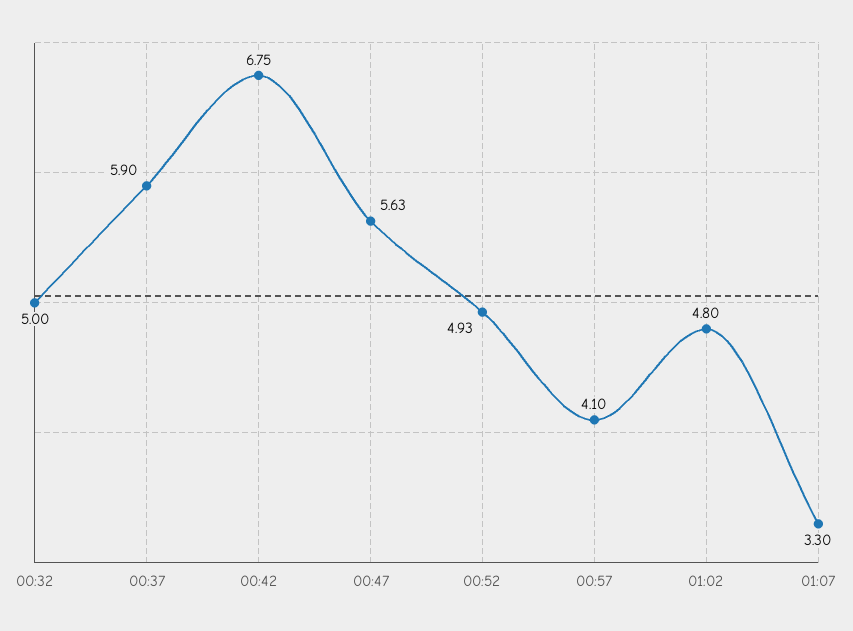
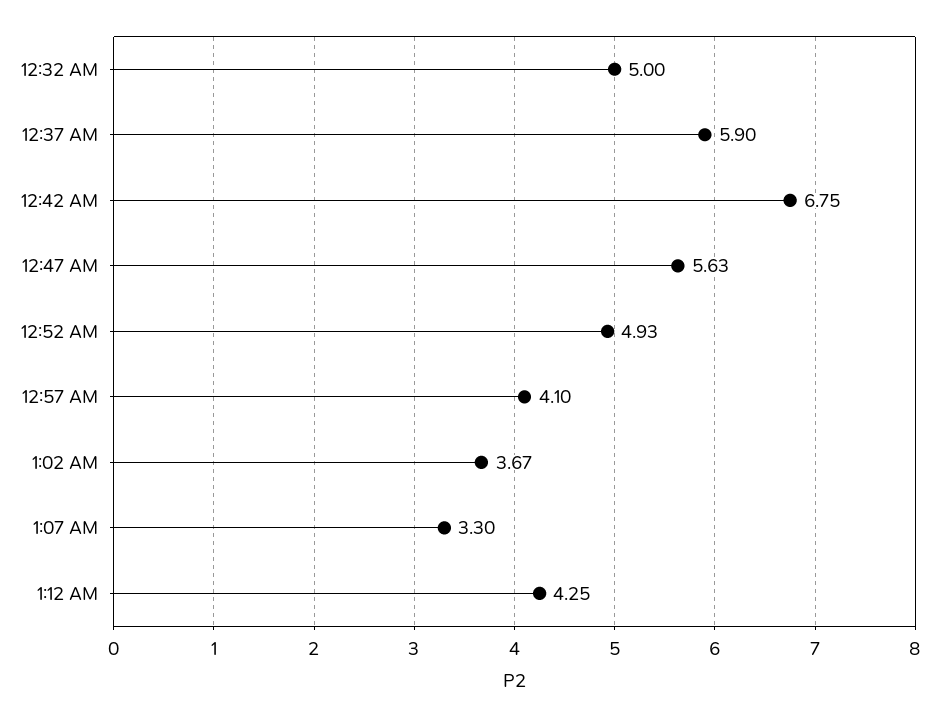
01:02: 4.8 -> 3.67
1:12 AM: none -> 4.25

